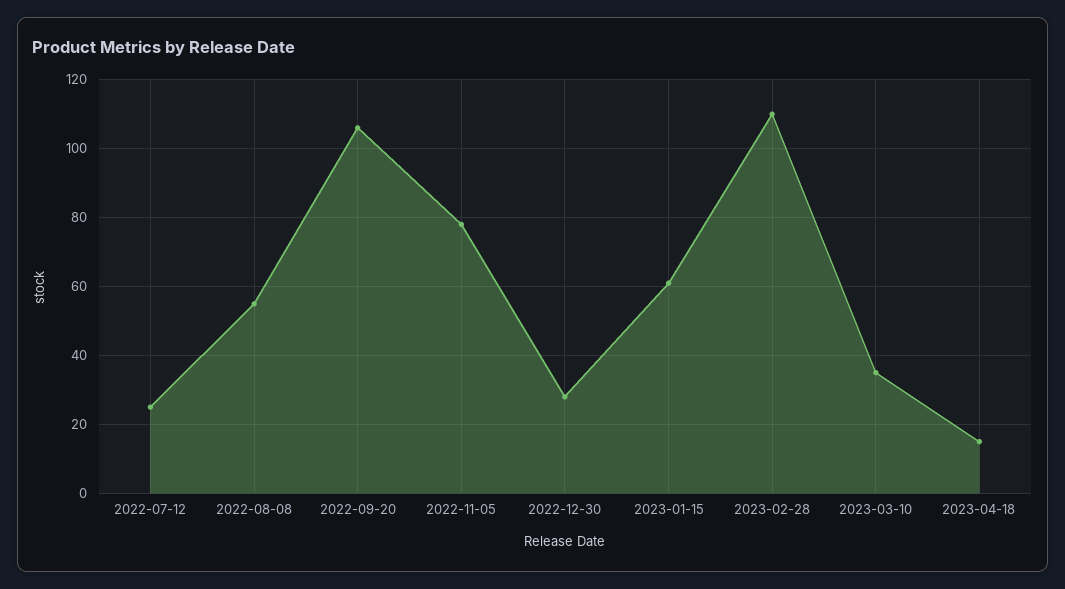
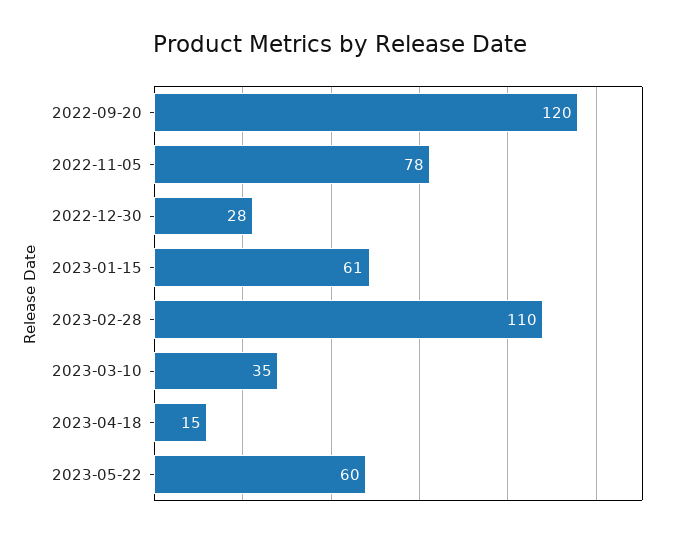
2022-07-12: 25 -> none
2022-08-08: 55 -> none
2022-09-20: 105 -> 120
2023-05-22: none -> 60

